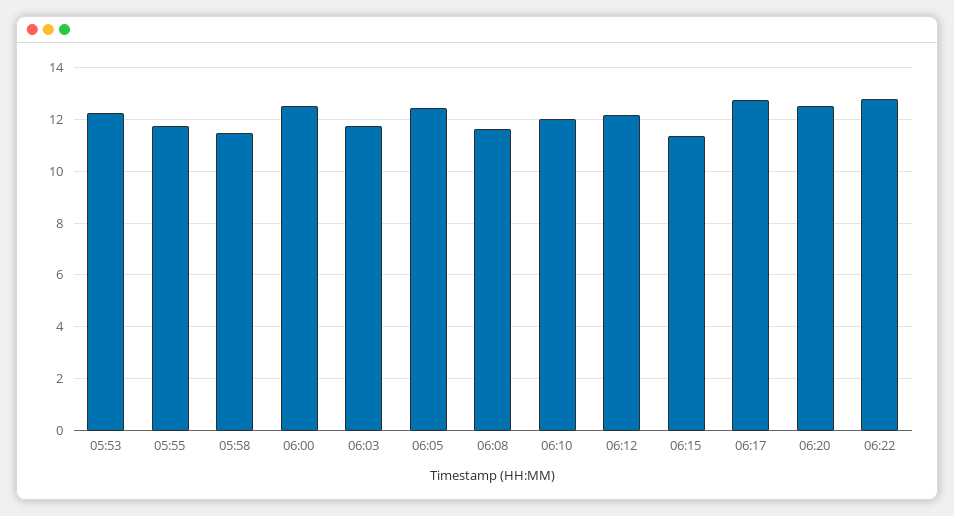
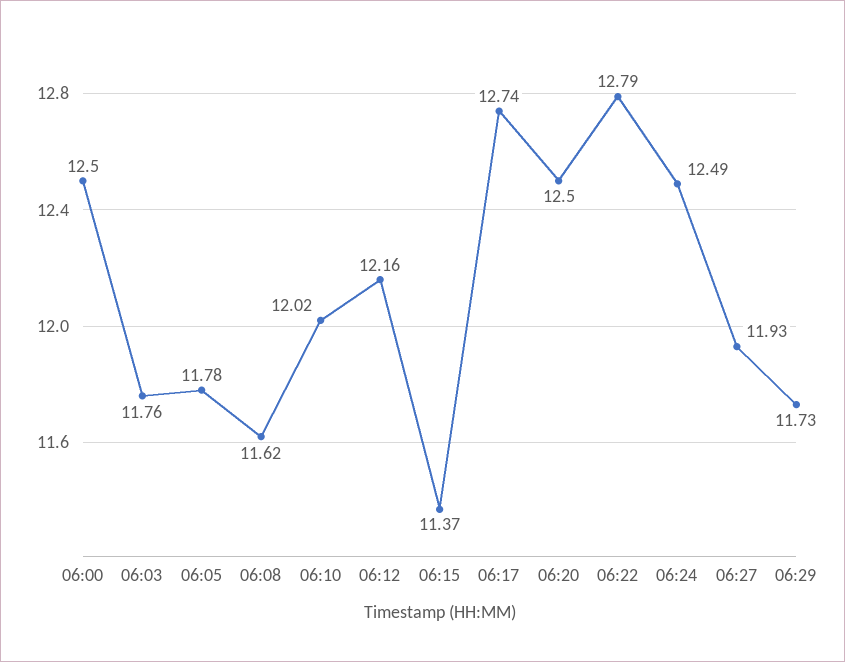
05:53: 12.25 -> none
05:55: 11.75 -> none
05:58: 11.5 -> none
06:05: 12.5 -> 11.78
06:24: none -> 12.49
06:27: none -> 11.93
06:29: none -> 11.73

